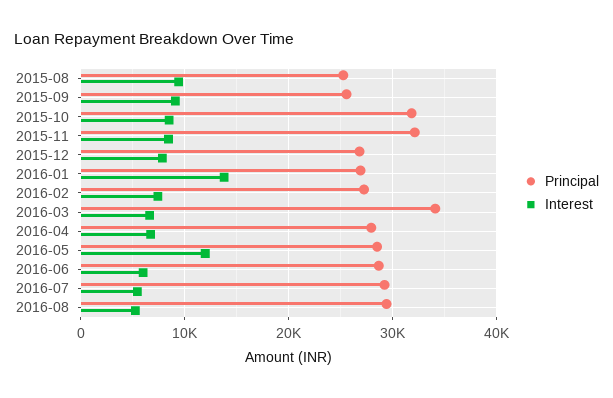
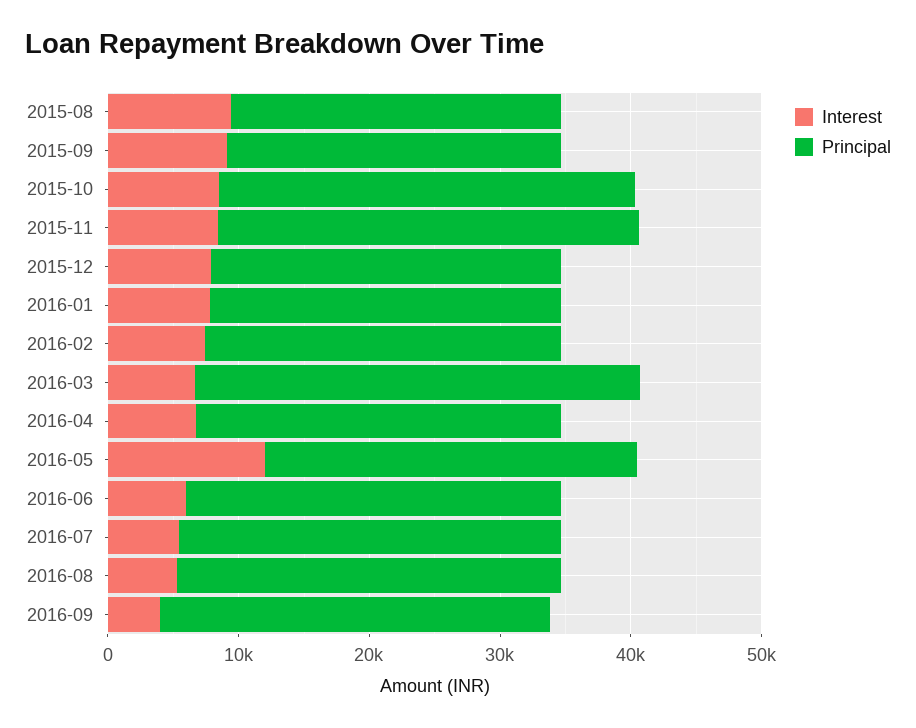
Interest, 2016-01: 14000 -> 8000
Interest, 2016-09: none -> 4000
Principal, 2016-09: none -> 30000

